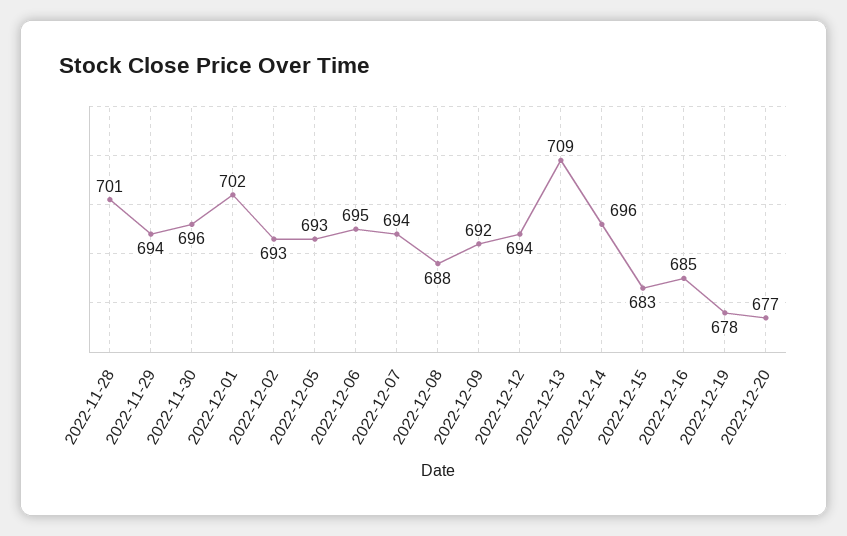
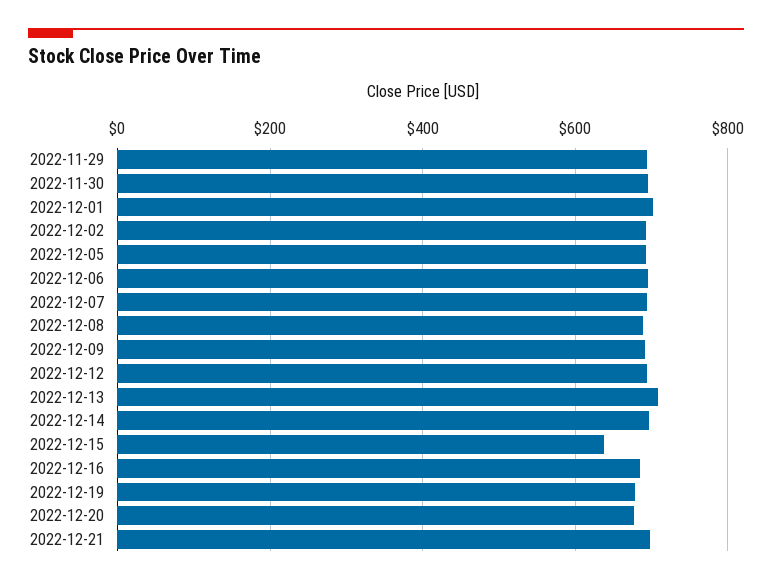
2022-11-28: 701 -> none
2022-12-15: 683 -> 640
2022-12-21: none -> 700

